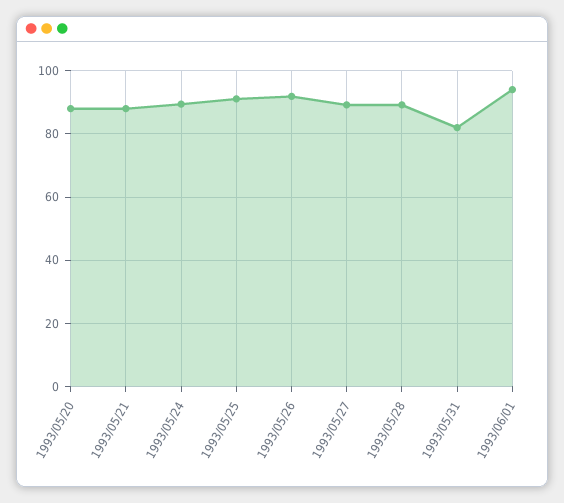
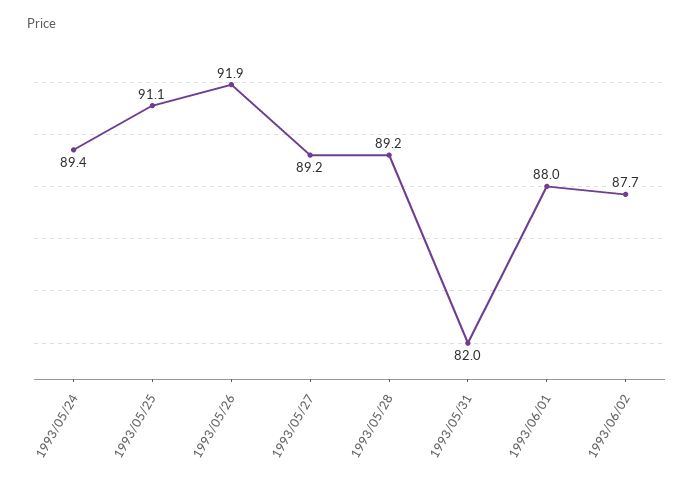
1993/05/20: 88 -> none
1993/05/21: 88 -> none
1993/06/01: 94 -> 88
1993/06/02: none -> 87.7

